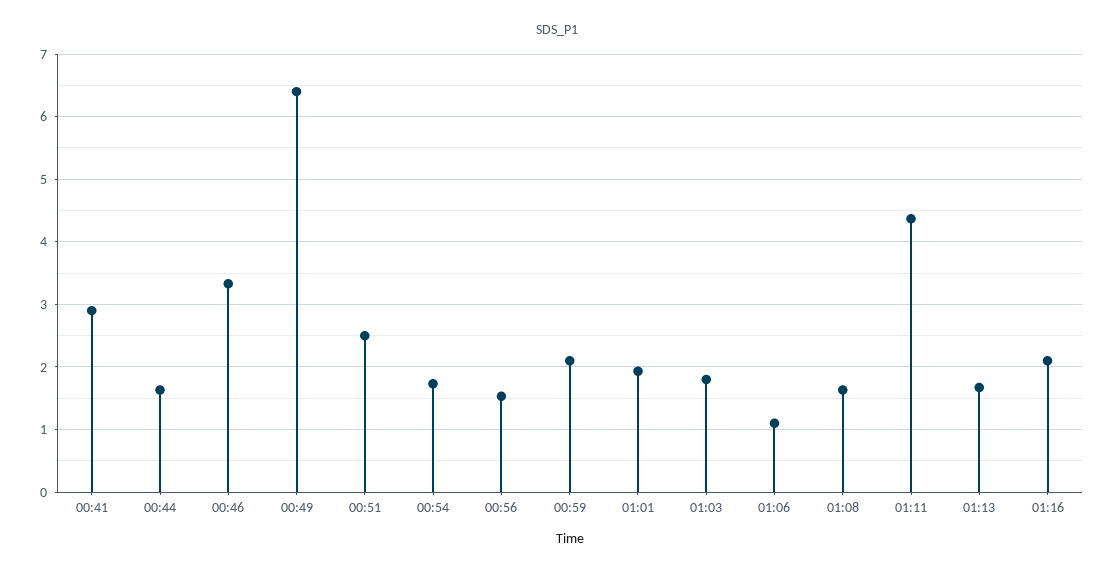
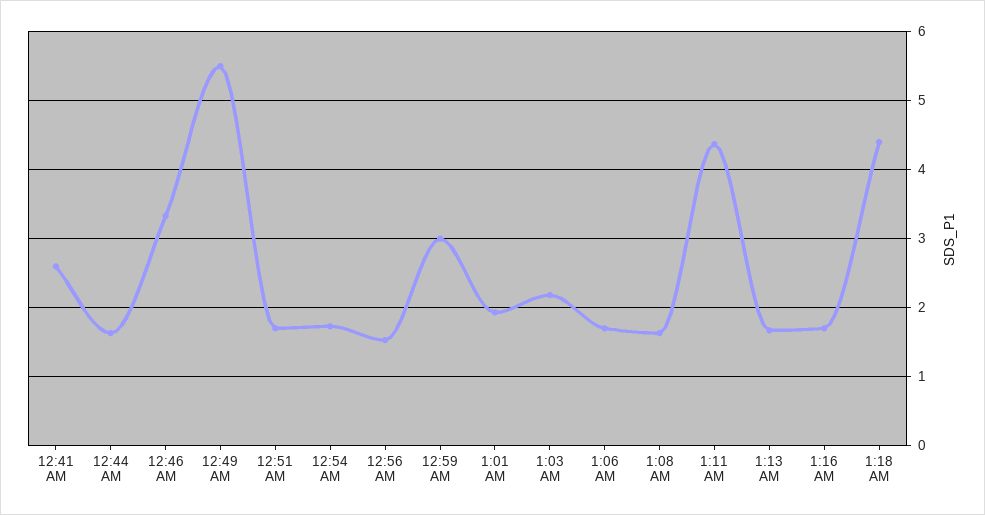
00:41: 2.9 -> 2.6
00:49: 6.4 -> 5.5
00:51: 2.5 -> 1.7
00:59: 2.1 -> 3
01:03: 1.8 -> 2.2
01:06: 1.1 -> 1.7
01:16: 2.1 -> 1.7
1:18 AM: none -> 4.4

